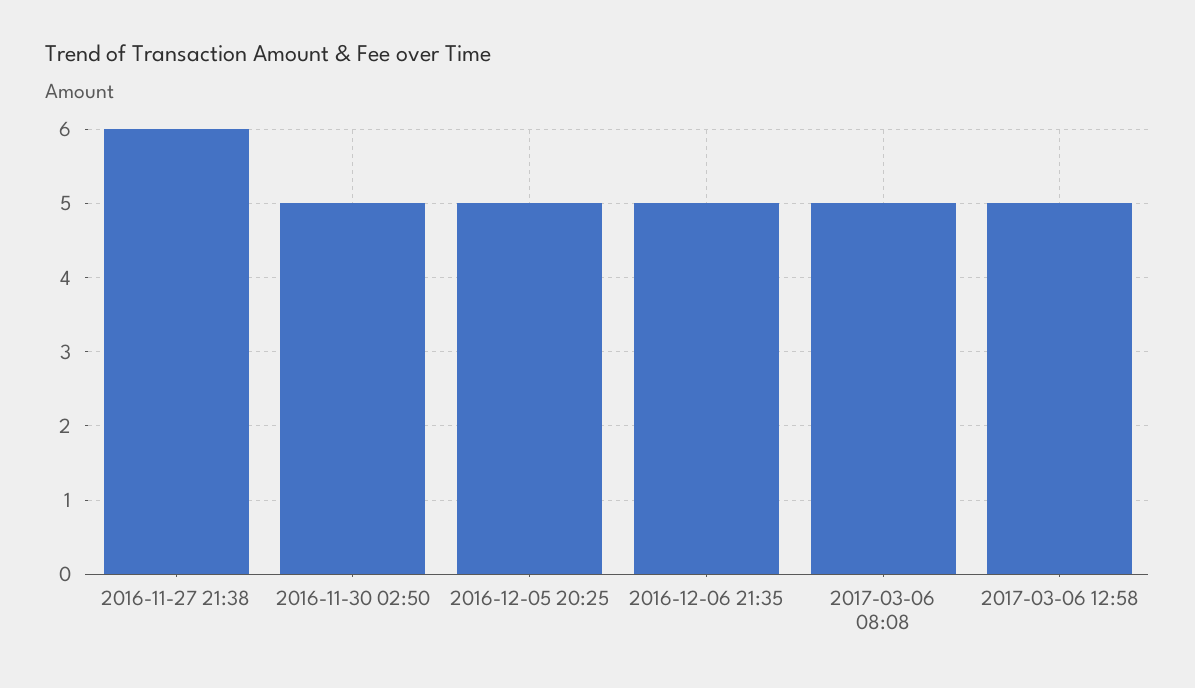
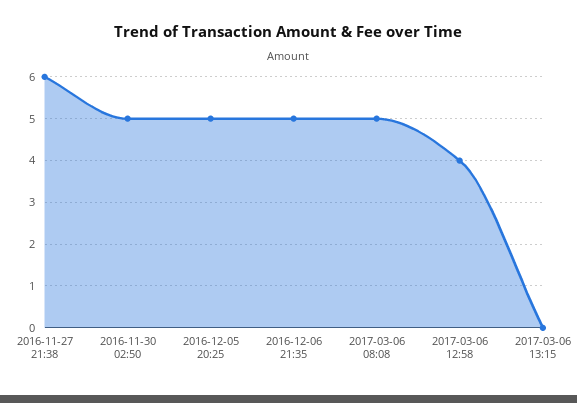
2017-03-06 12:58: 5 -> 4
2017-03-06 13:15: none -> 0

